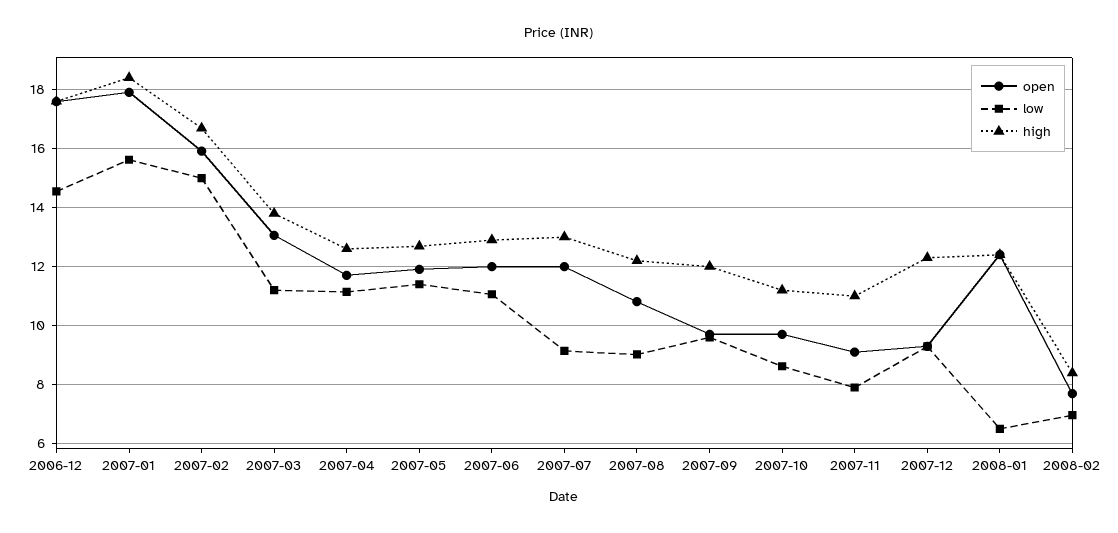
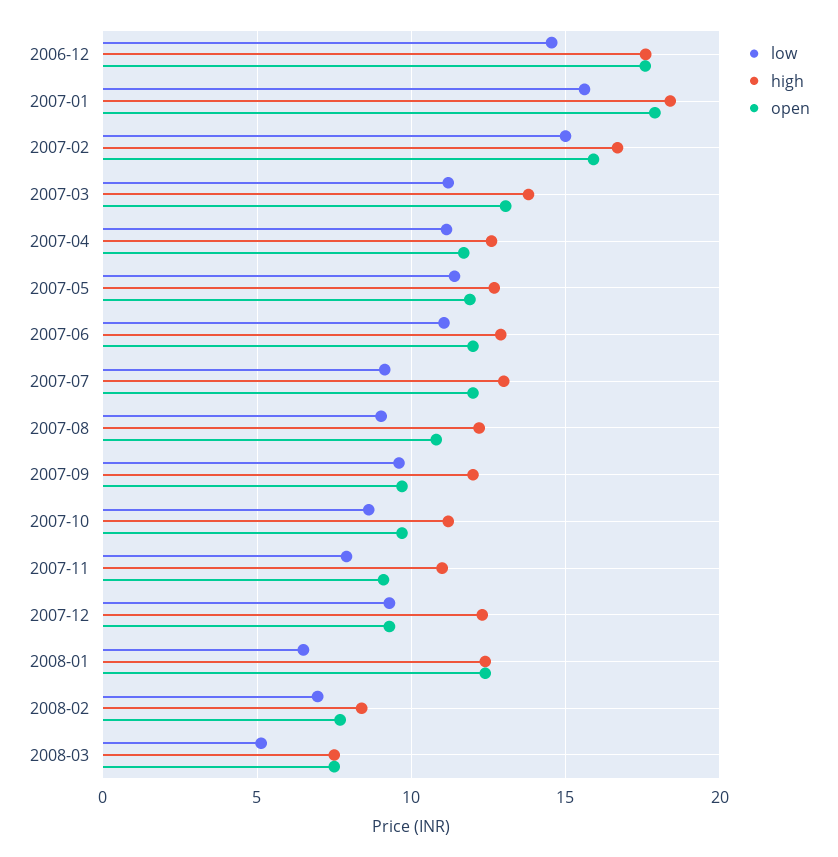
low, 2008-03: none -> 5
high, 2008-03: none -> 7.5
open, 2008-03: none -> 7.5

